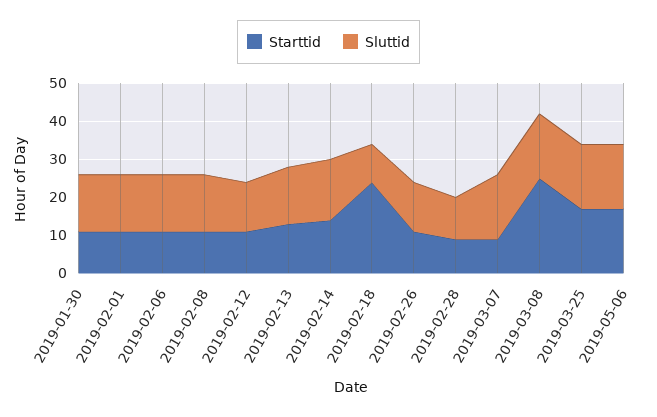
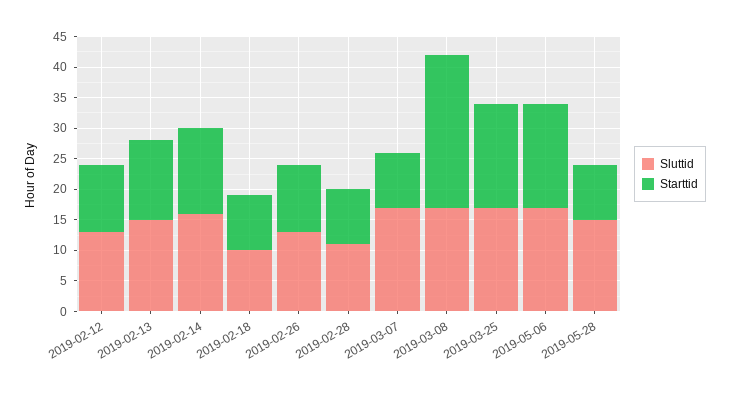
Starttid, 2019-01-30: 10 -> none
Sluttid, 2019-01-30: 15 -> none
Starttid, 2019-02-01: 10 -> none
Sluttid, 2019-02-01: 15 -> none
Starttid, 2019-02-06: 10 -> none
Sluttid, 2019-02-06: 15 -> none
Starttid, 2019-02-08: 10 -> none
Sluttid, 2019-02-08: 15 -> none
Starttid, 2019-02-18: 25 -> 10
Sluttid, 2019-05-28: none -> 15
Starttid, 2019-05-28: none -> 10

